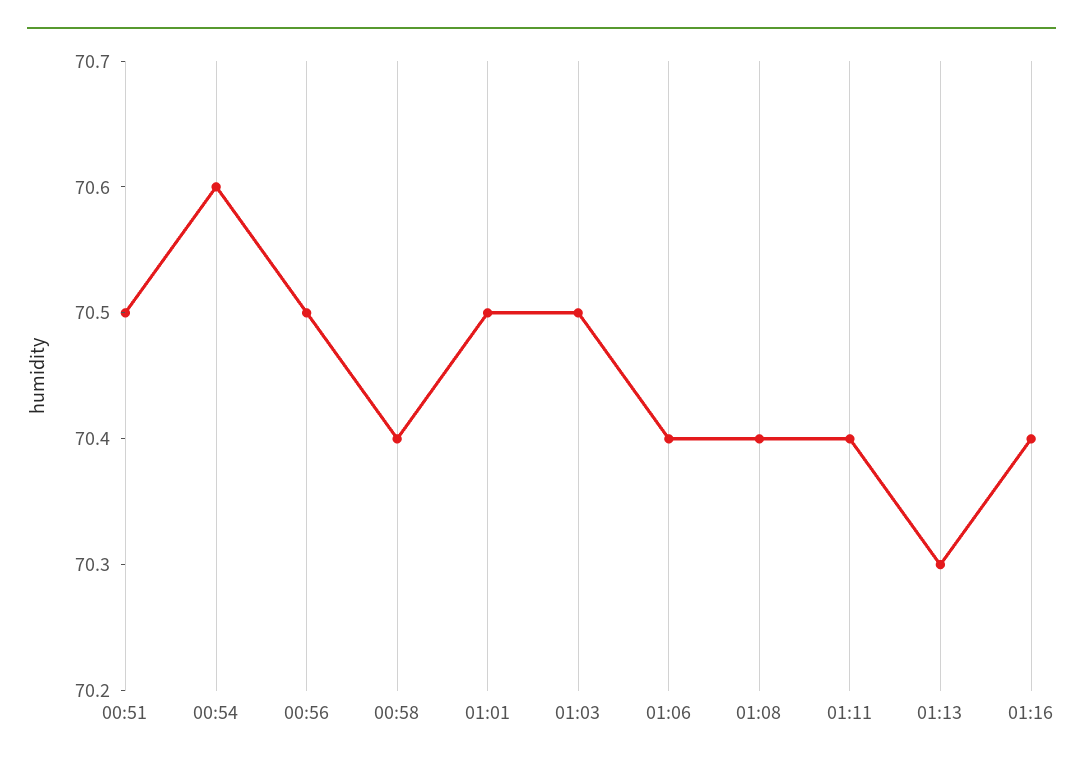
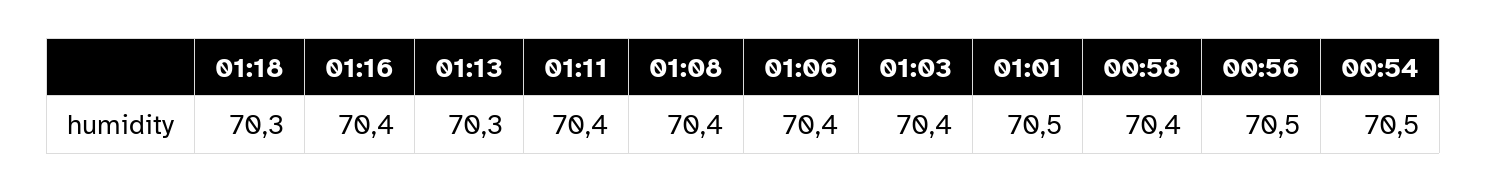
00:51: 70.5 -> none
00:54: 70.6 -> 70.5
01:03: 70.5 -> 70.4
01:18: none -> 70.3

